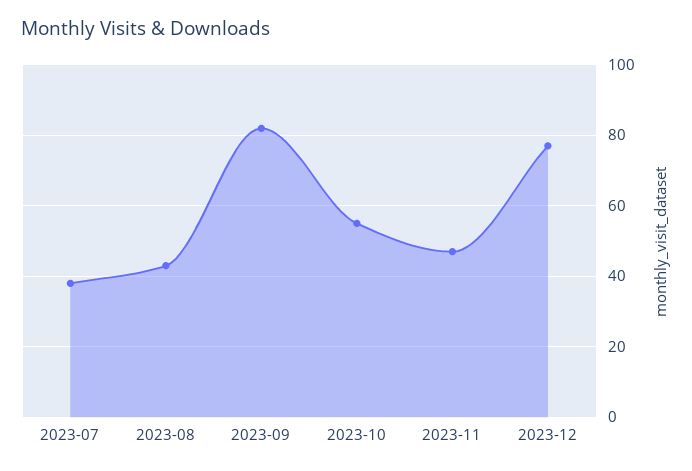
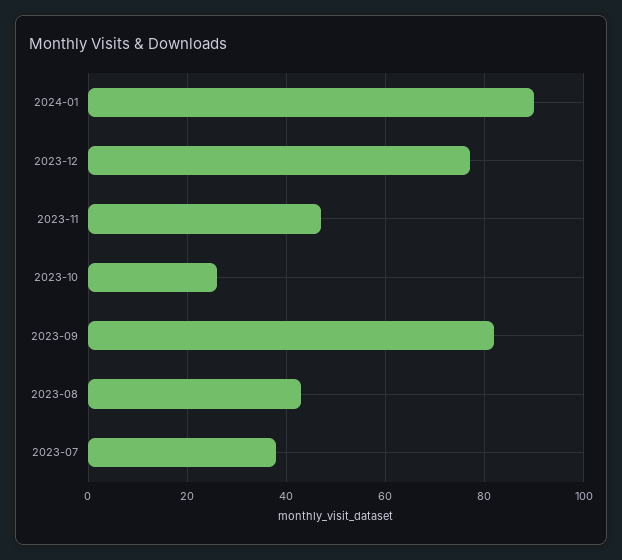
2023-10: 55 -> 25
2024-01: none -> 90

